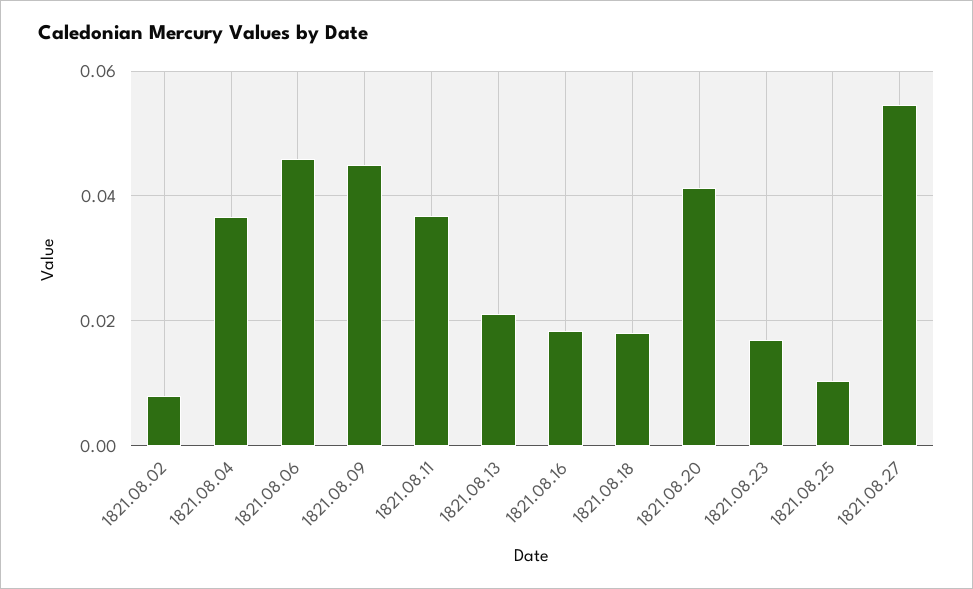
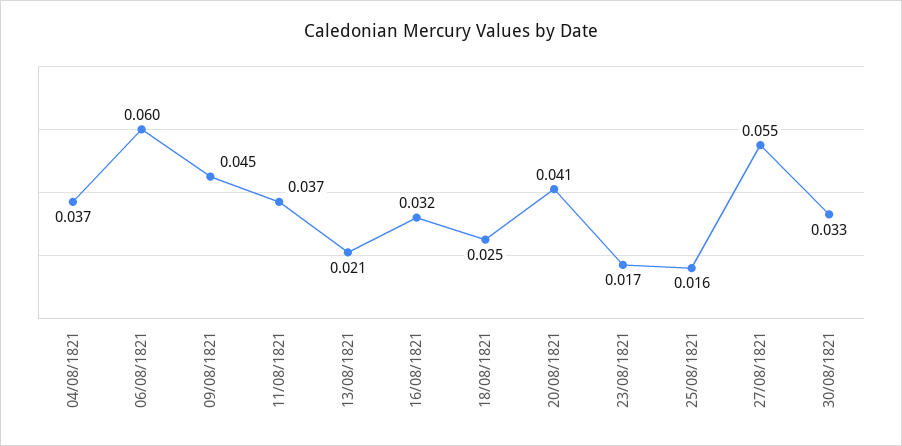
1821.08.02: 0.008 -> none
1821.08.06: 0.046 -> 0.06
1821.08.16: 0.018 -> 0.032
1821.08.18: 0.018 -> 0.025
1821.08.25: 0.01 -> 0.016
30/08/1821: none -> 0.033

